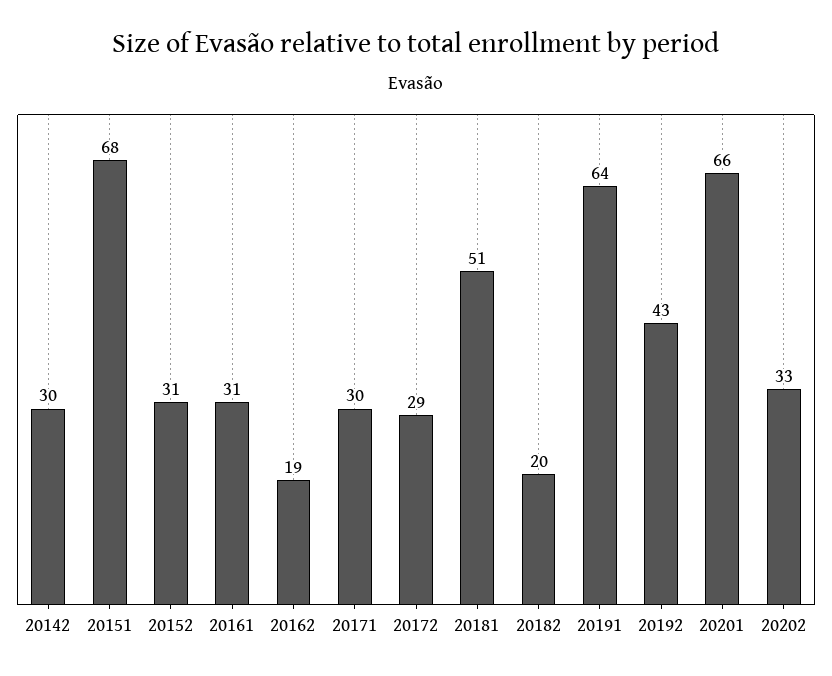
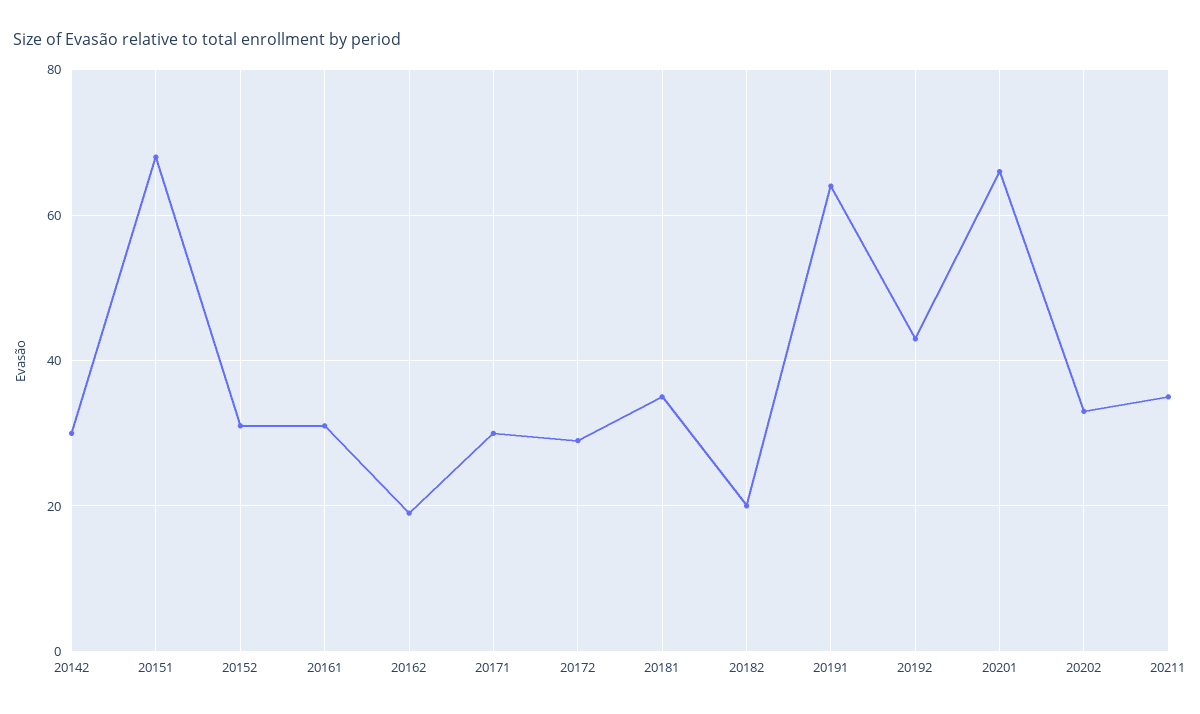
20181: 51 -> 35
20211: none -> 35

